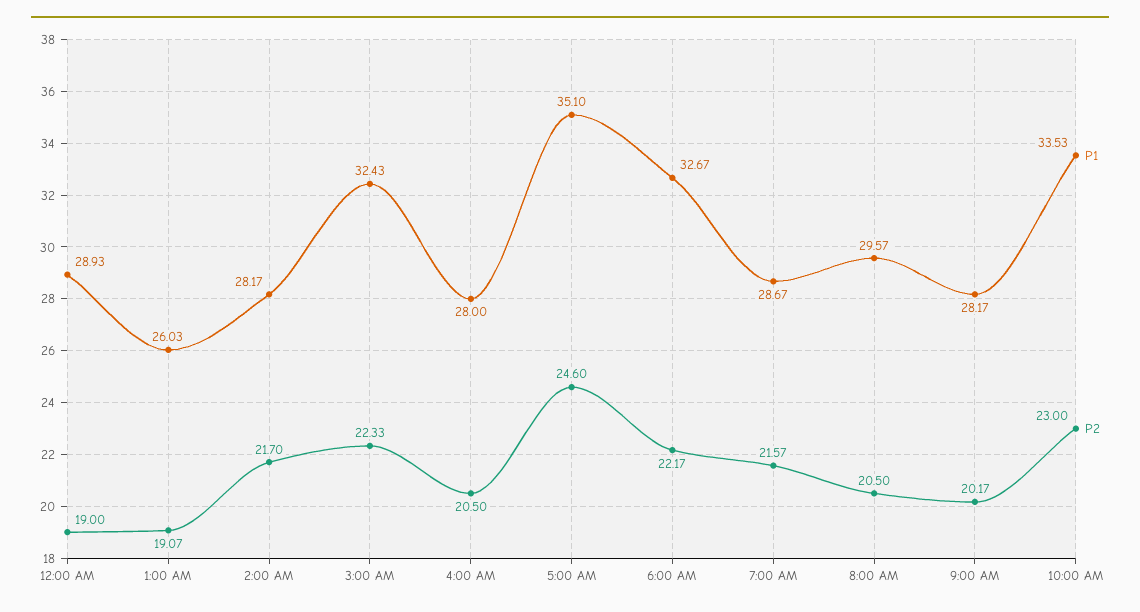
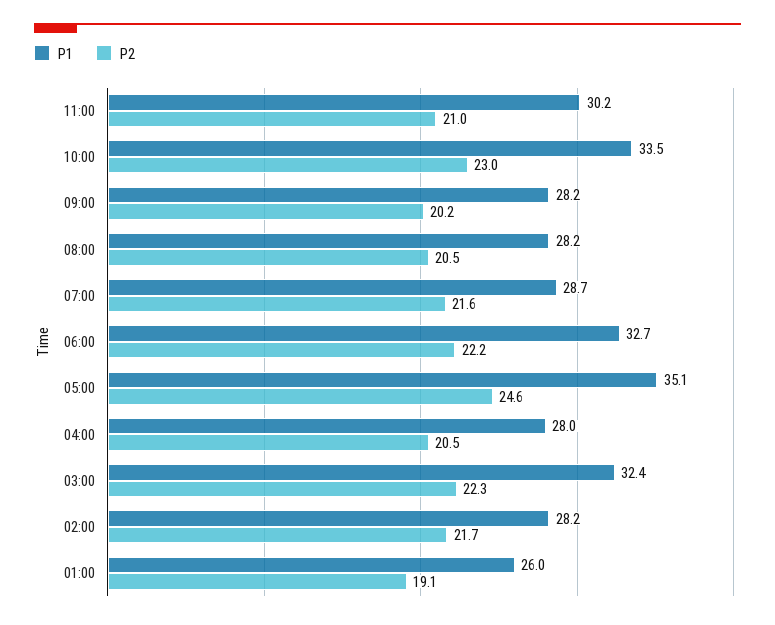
P1, 12:00 AM: 28.93 -> none
P2, 12:00 AM: 19 -> none
P1, 8:00 AM: 29.57 -> 28.2
P1, 11:00: none -> 30.2
P2, 11:00: none -> 21

